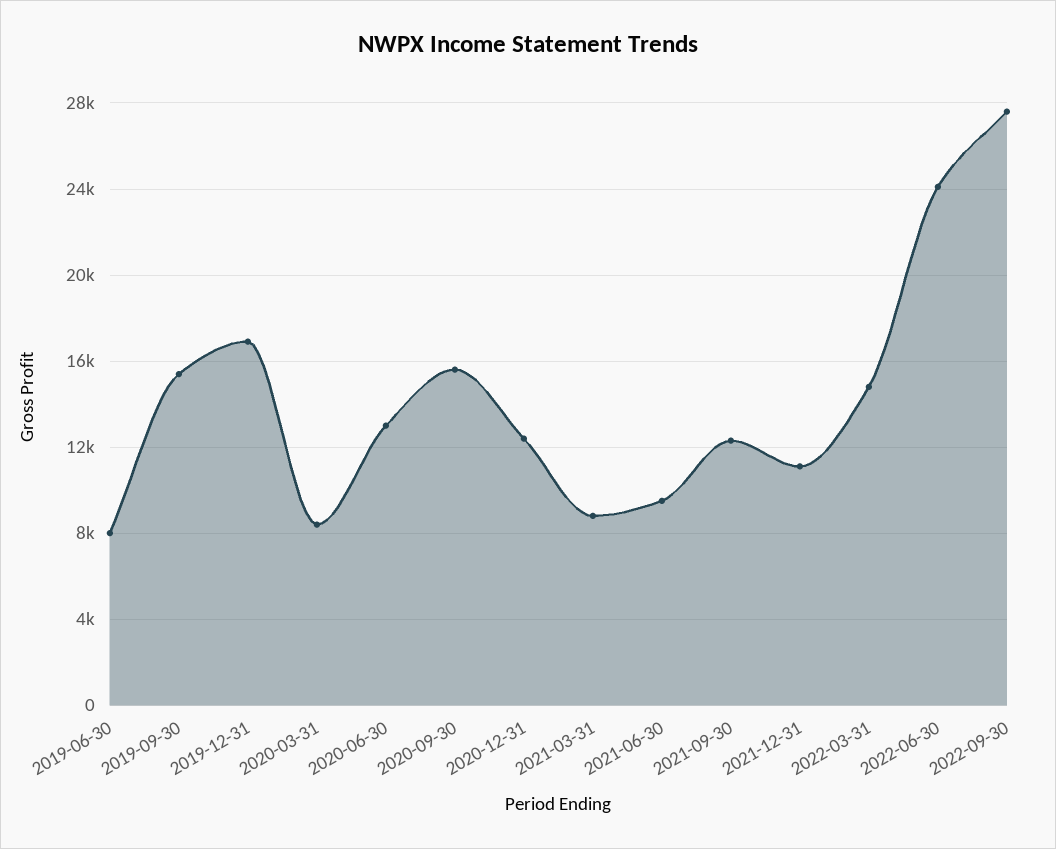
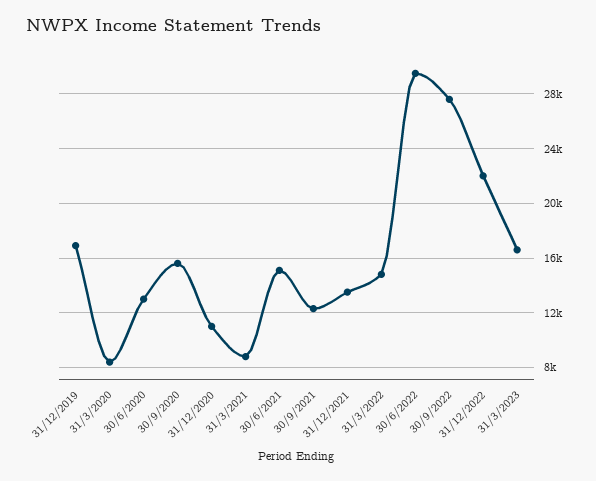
2019-06-30: 8000 -> none
2019-09-30: 15500 -> none
2020-12-31: 12500 -> 11000
2021-06-30: 9500 -> 15000
2021-12-31: 11000 -> 13500
2022-06-30: 24000 -> 29500
31/12/2022: none -> 22000
31/3/2023: none -> 16500

